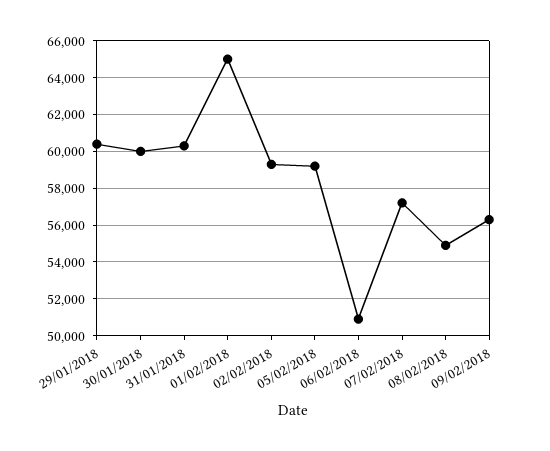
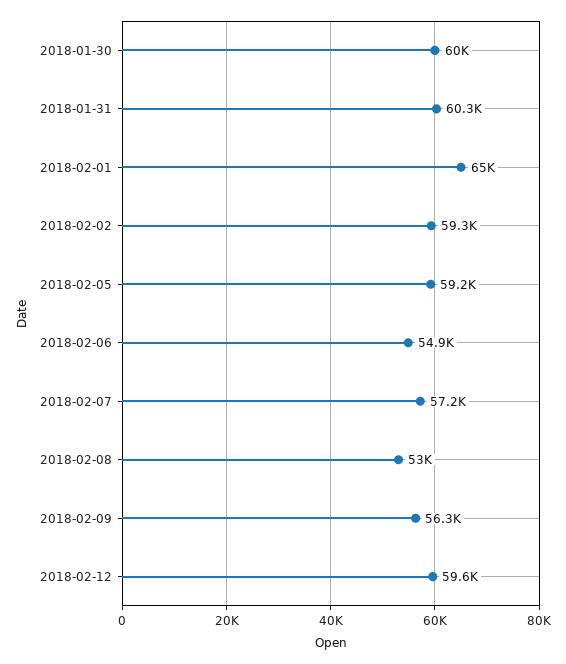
29/01/2018: 60500 -> none
06/02/2018: 51000 -> 54900
08/02/2018: 55000 -> 53000
2018-02-12: none -> 59600

